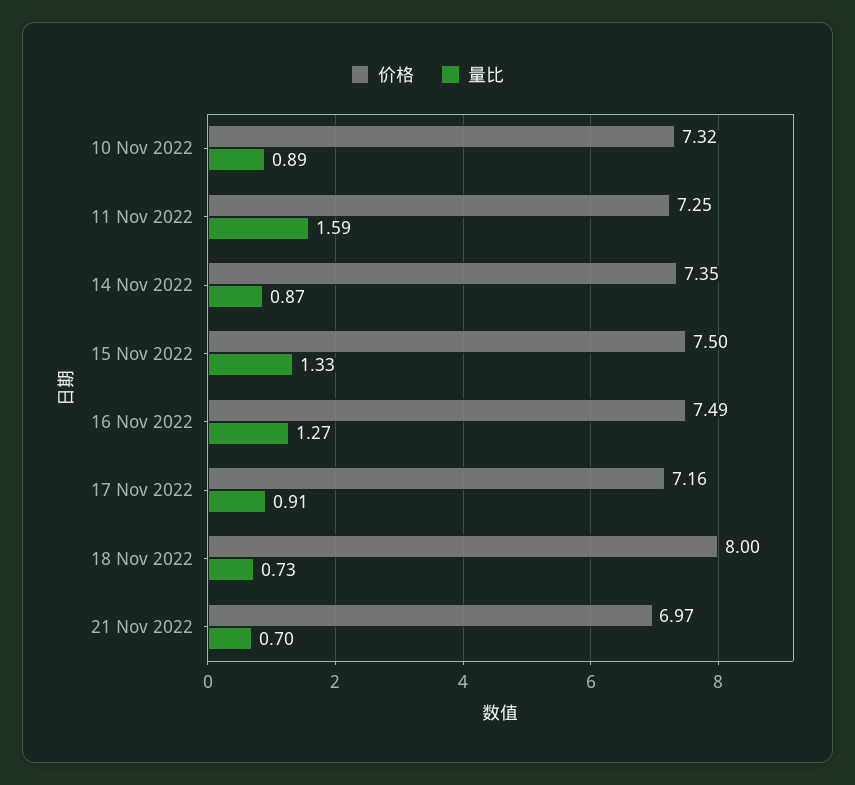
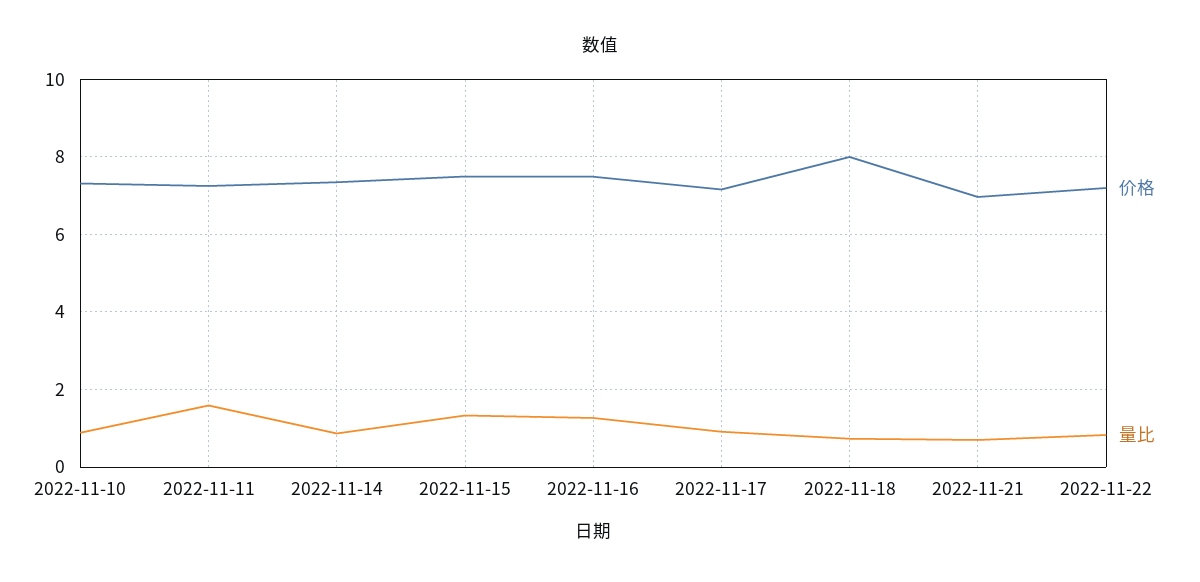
价格, 2022-11-22: none -> 7.2
量比, 2022-11-22: none -> 0.8

